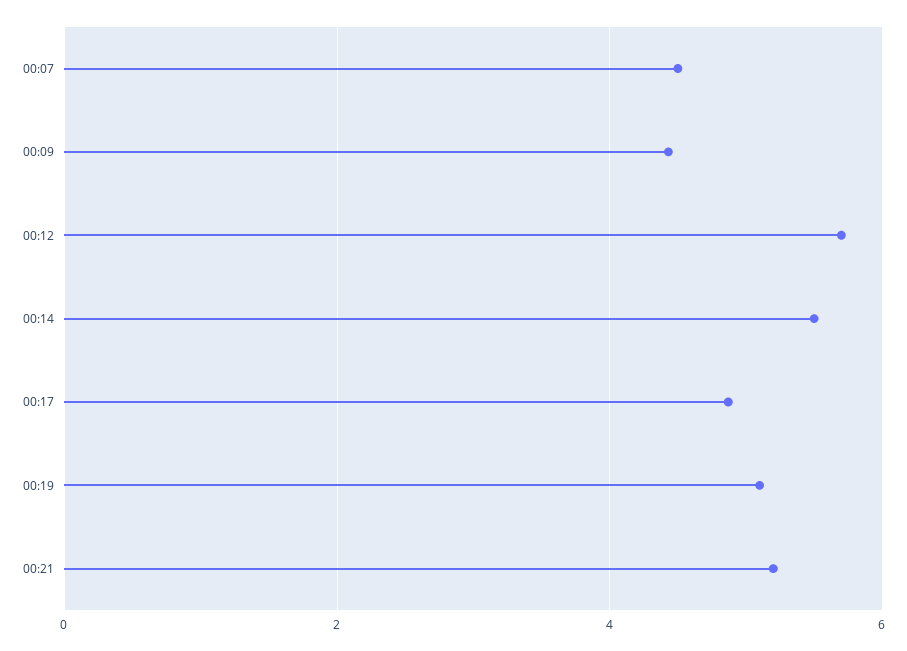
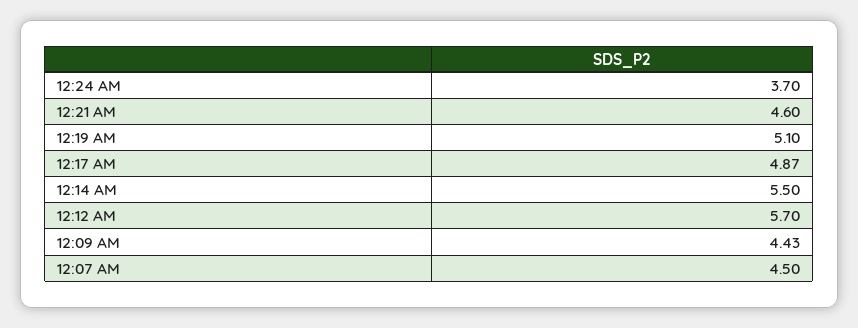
00:21: 5.2 -> 4.6
12:24 AM: none -> 3.7

